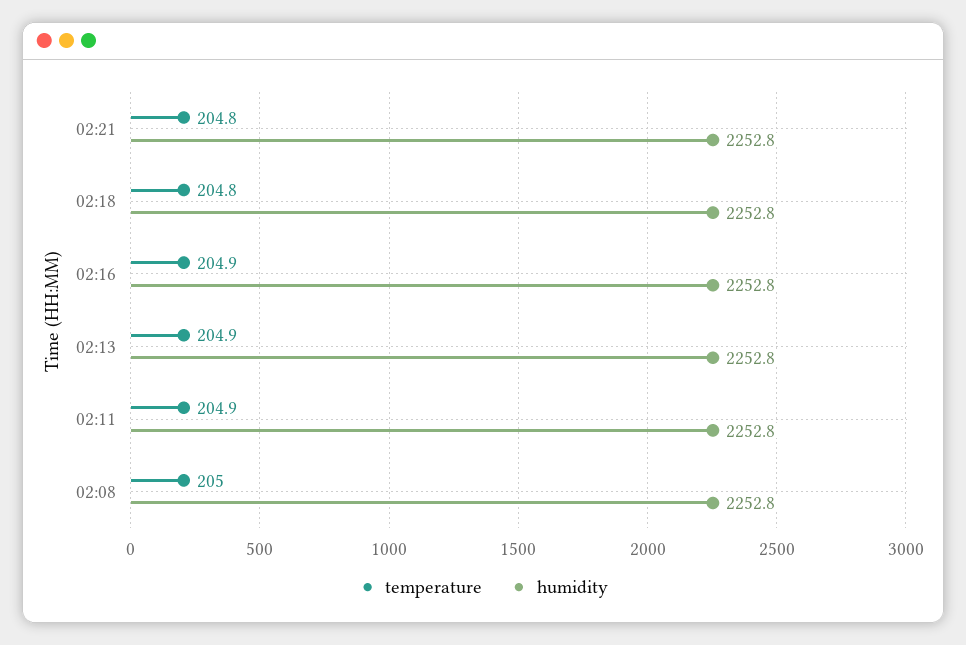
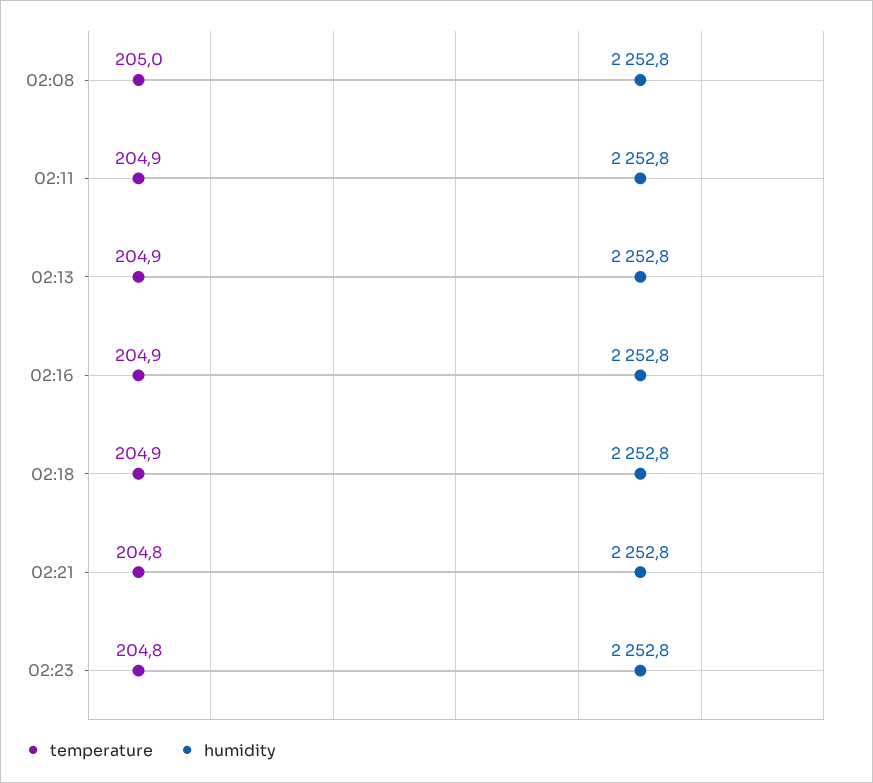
temperature, 02:18: 204.8 -> 204.9
temperature, 02:23: none -> 204.8
humidity, 02:23: none -> 2252.8

